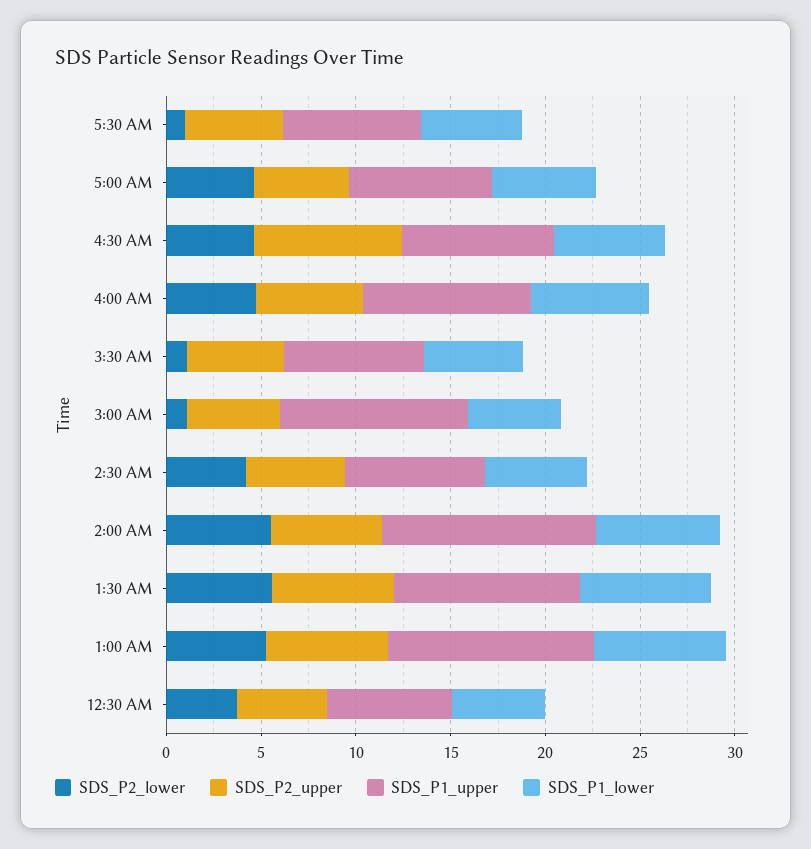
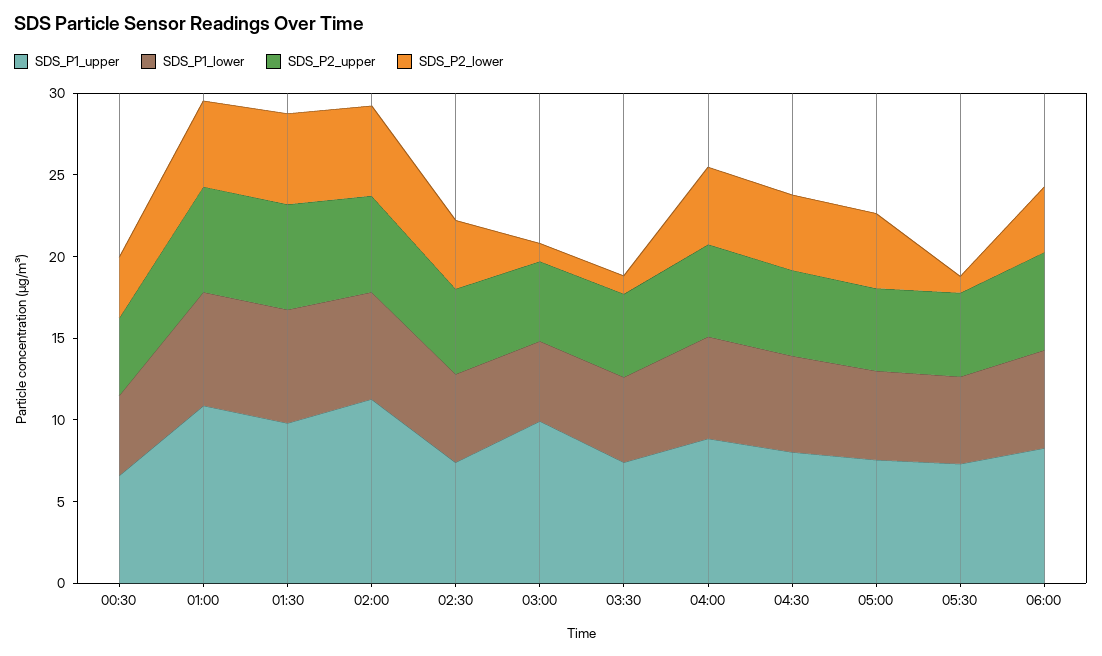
SDS_P2_upper, 4:30 AM: 8 -> 5
SDS_P1_upper, 06:00: none -> 8
SDS_P1_lower, 06:00: none -> 6
SDS_P2_upper, 06:00: none -> 6
SDS_P2_lower, 06:00: none -> 4

